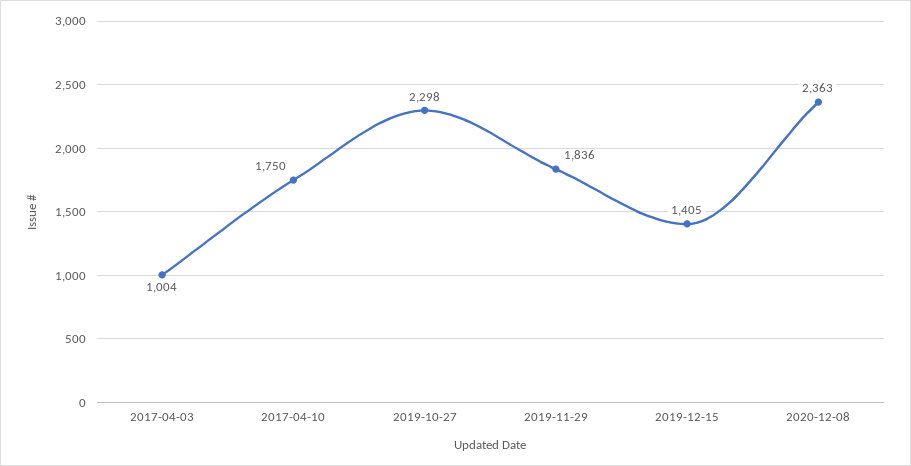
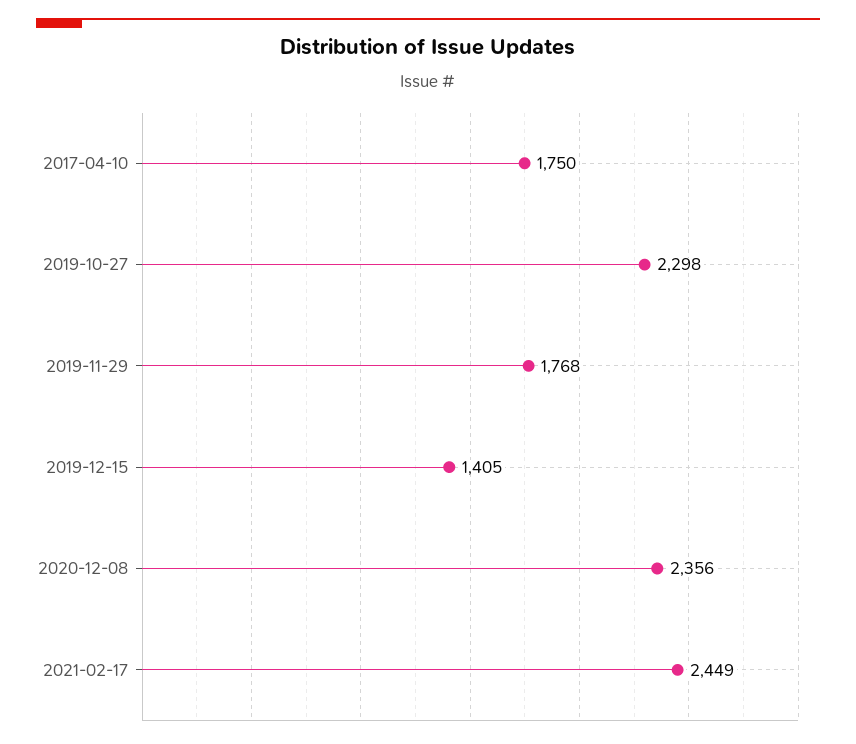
2017-04-03: 1004 -> none
2019-11-29: 1836 -> 1768
2020-12-08: 2363 -> 2356
2021-02-17: none -> 2449

